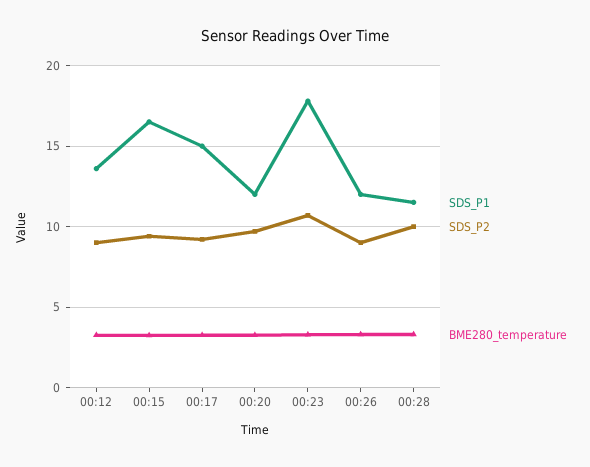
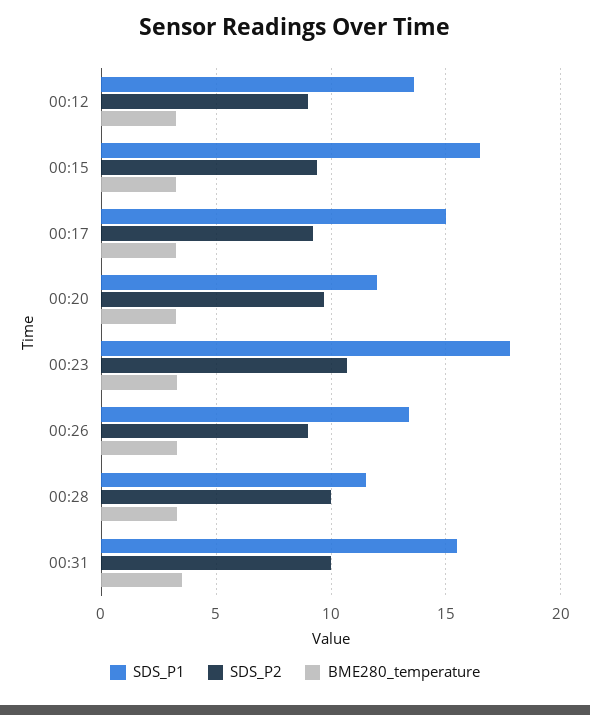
SDS_P1, 00:26: 12 -> 13.5
SDS_P1, 00:31: none -> 15.5
SDS_P2, 00:31: none -> 10
BME280_temperature, 00:31: none -> 3.5

